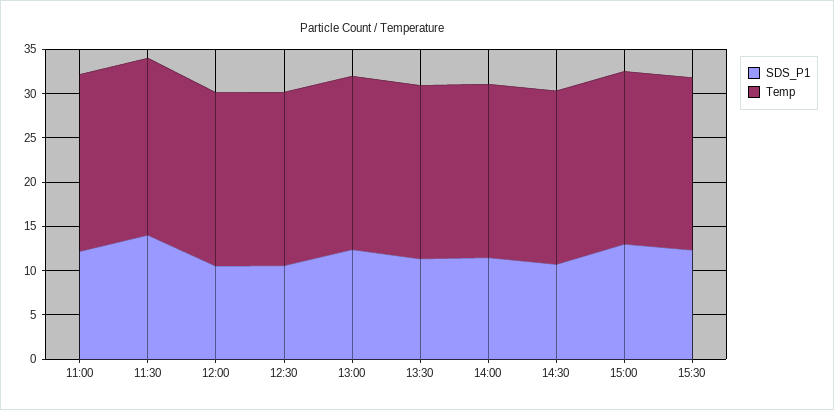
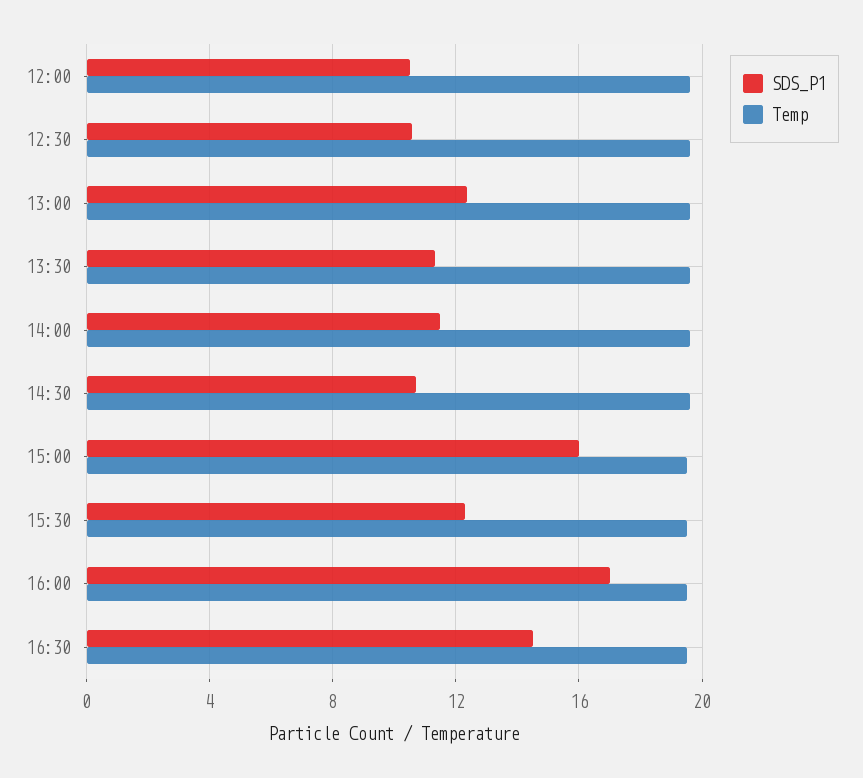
SDS_P1, 11:00: 12 -> none
Temp, 11:00: 20 -> none
SDS_P1, 11:30: 14 -> none
Temp, 11:30: 20 -> none
SDS_P1, 15:00: 13 -> 16
SDS_P1, 16:00: none -> 17
Temp, 16:00: none -> 19.5
SDS_P1, 16:30: none -> 14.5
Temp, 16:30: none -> 19.5

